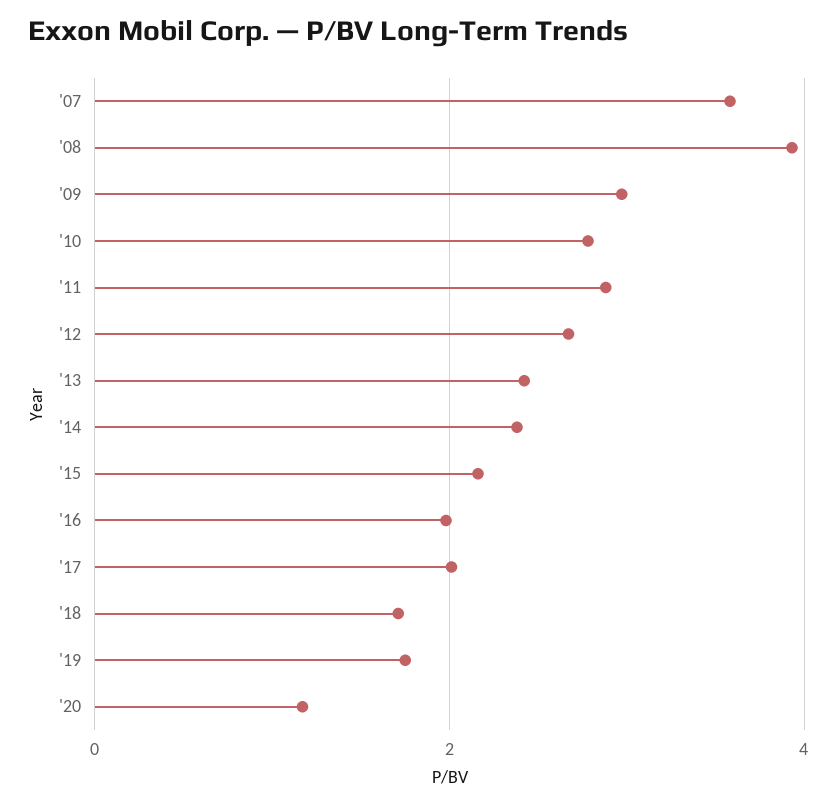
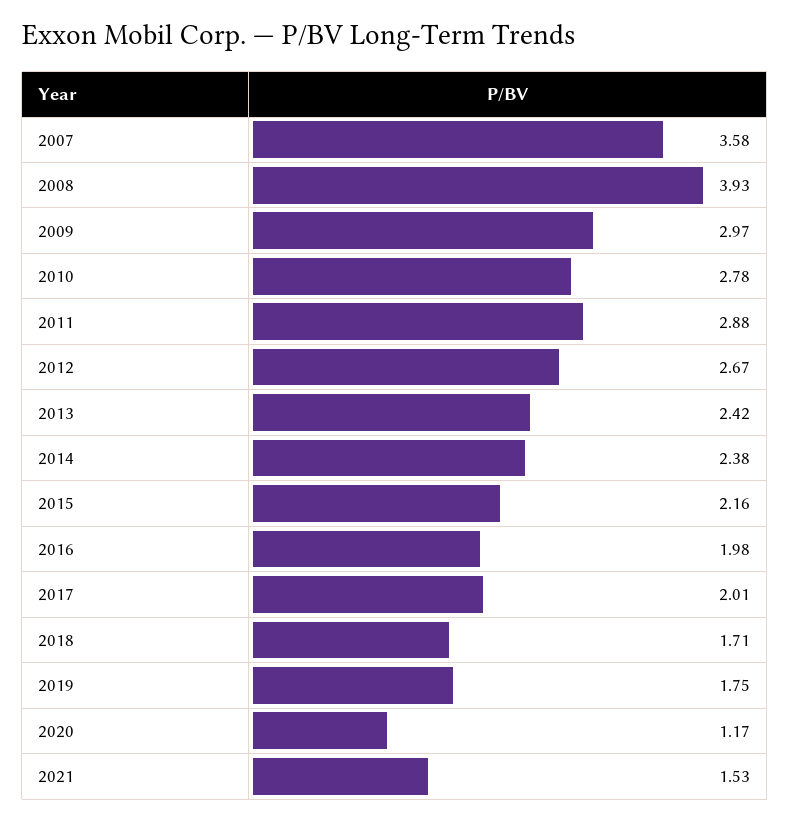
2021: none -> 1.53

